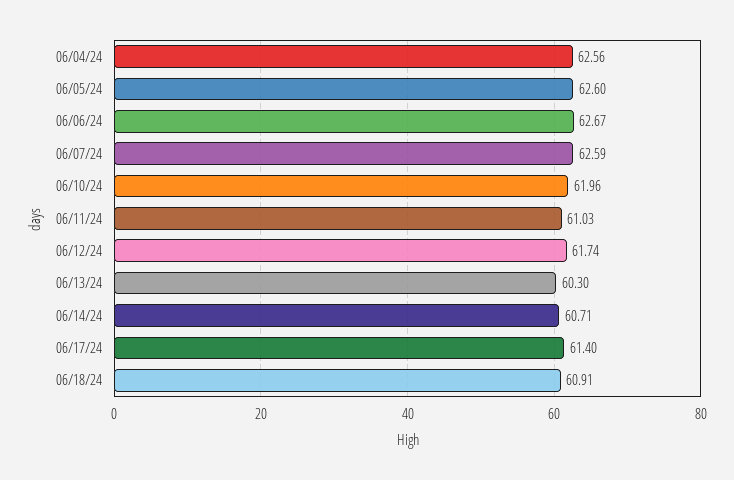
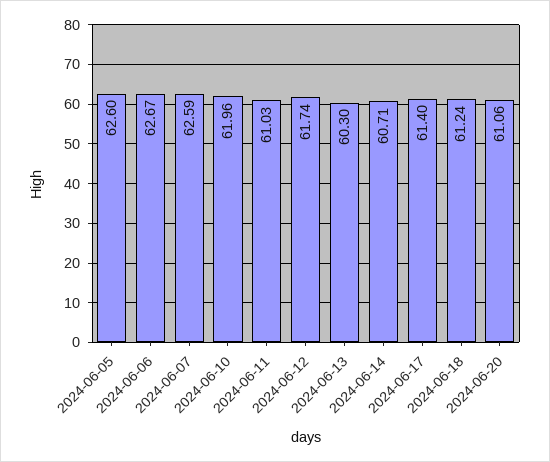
06/04/24: 62.56 -> none
06/18/24: 60.91 -> 61.24
2024-06-20: none -> 61.06

